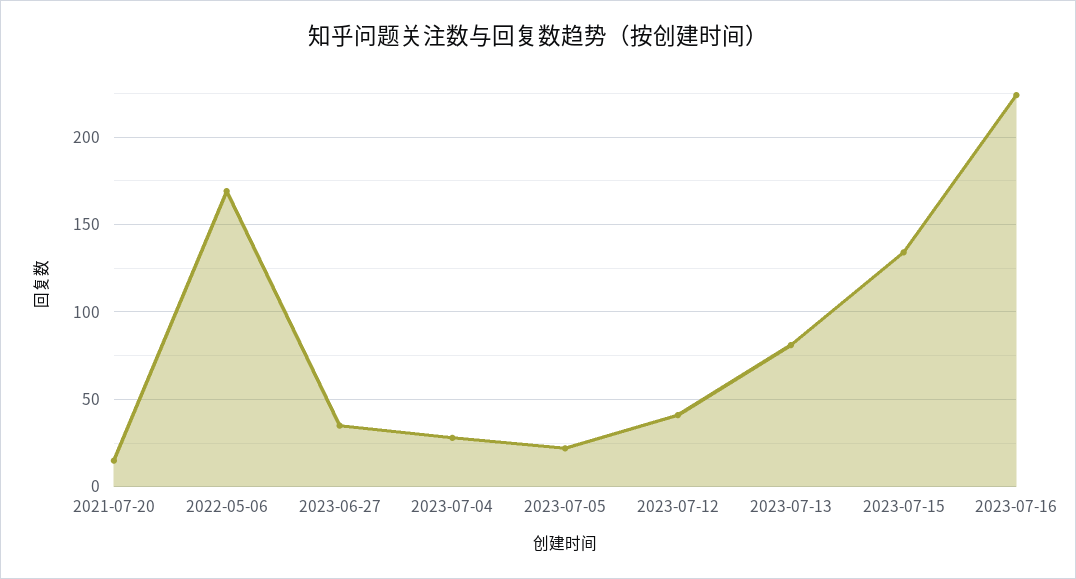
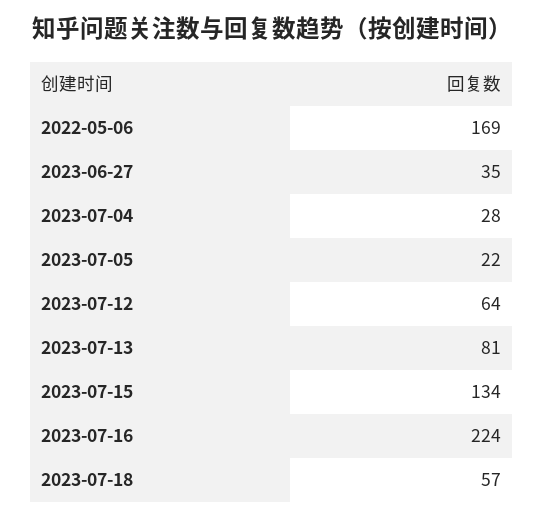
2021-07-20: 15 -> none
2023-07-12: 40 -> 64
2023-07-18: none -> 57

